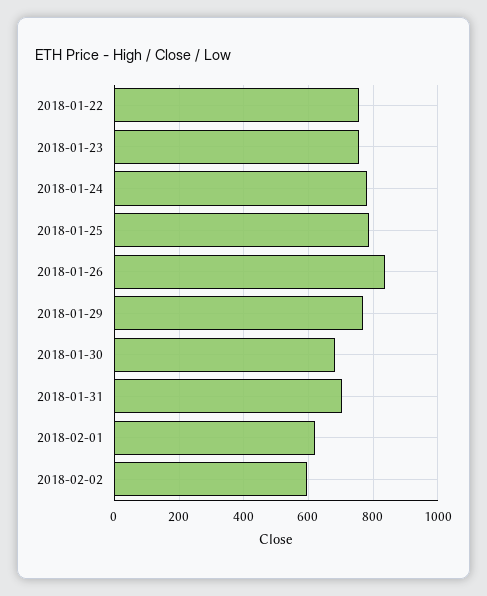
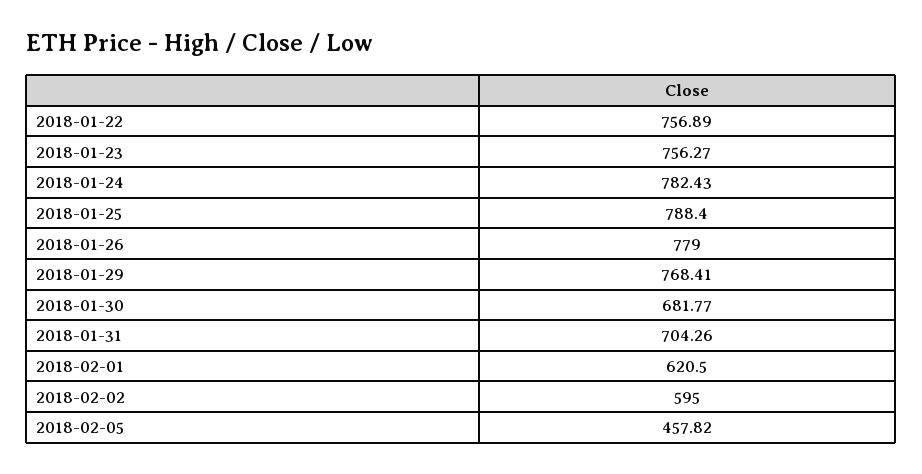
2018-01-26: 840 -> 779
2018-02-05: none -> 457.82

